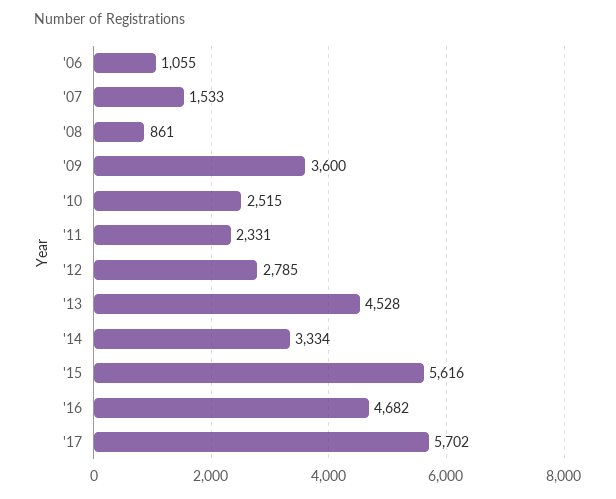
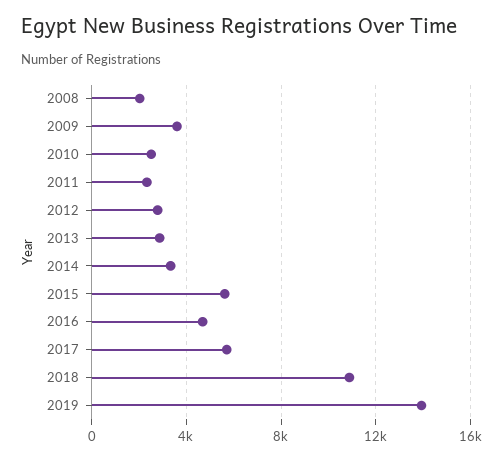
'06: 1055 -> none
'07: 1533 -> none
'08: 861 -> 2000
'13: 4528 -> 3000
2018: none -> 11000
2019: none -> 14000

